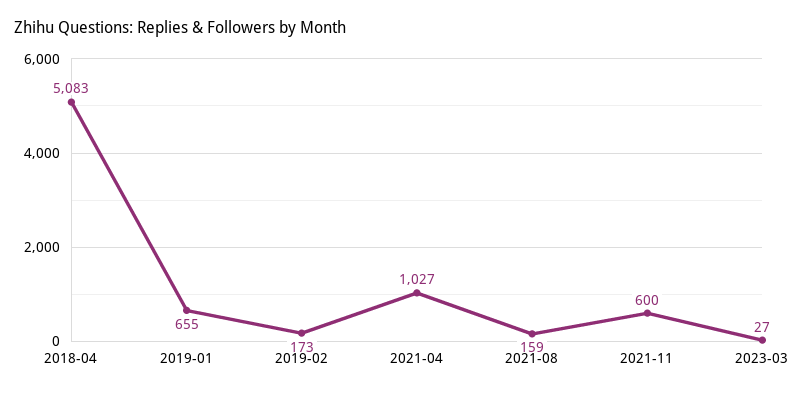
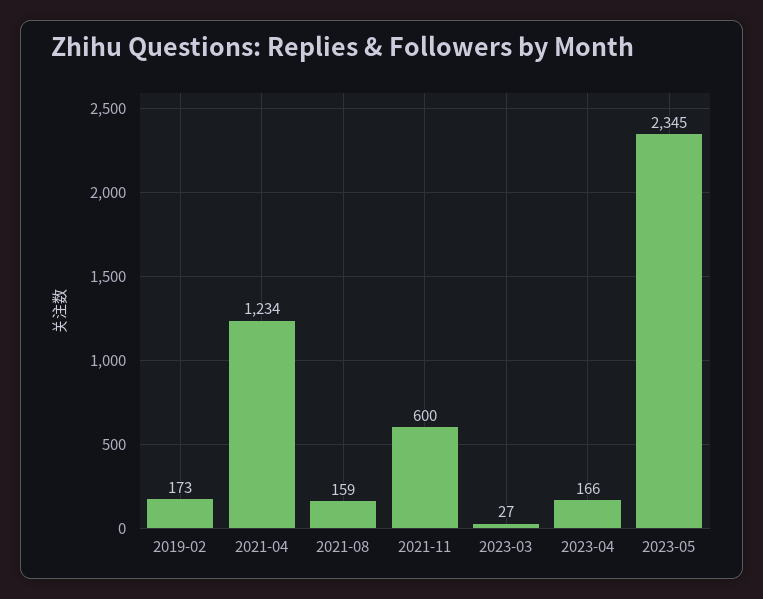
2018-04: 5083 -> none
2019-01: 655 -> none
2021-04: 1027 -> 1234
2023-04: none -> 166
2023-05: none -> 2345

